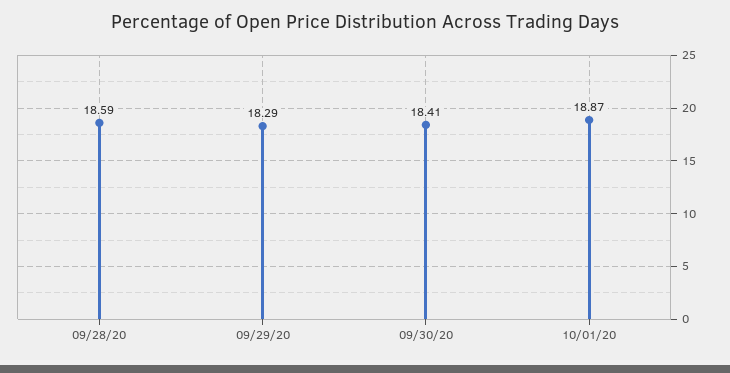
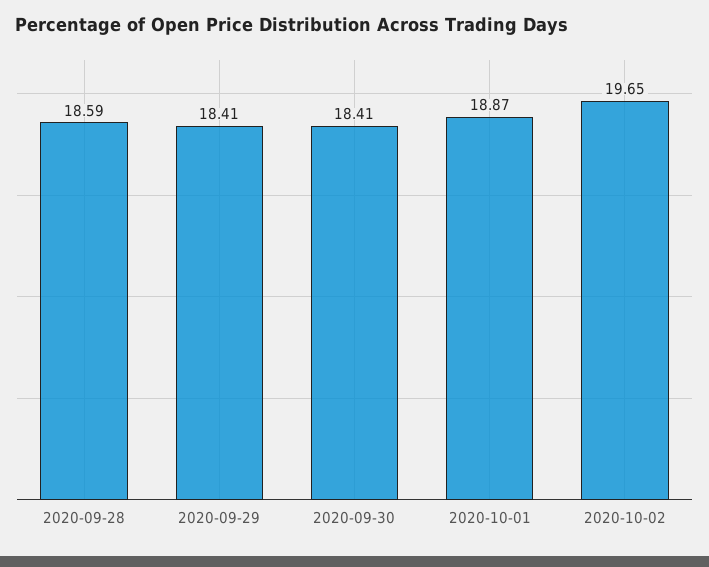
09/29/20: 18.29 -> 18.41
2020-10-02: none -> 19.65

